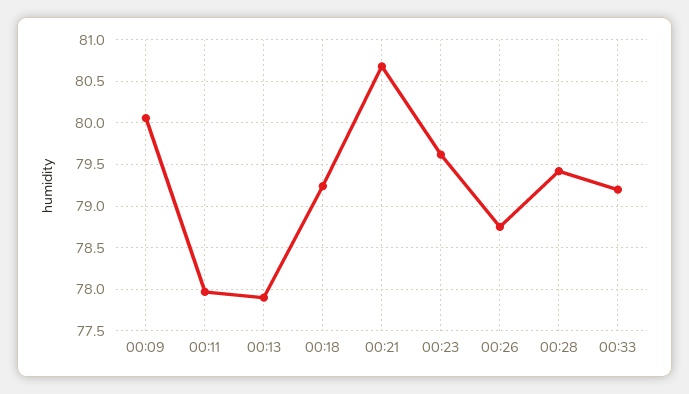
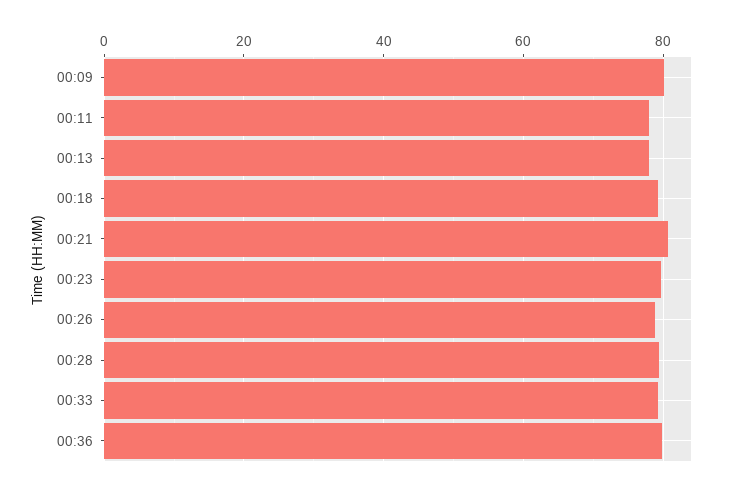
00:36: none -> 80

